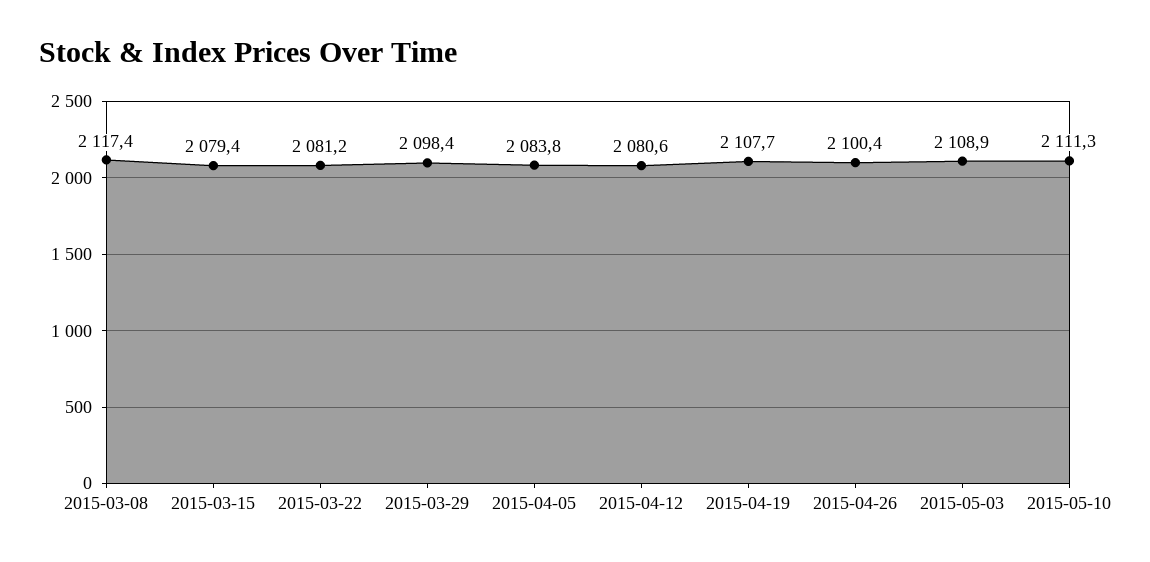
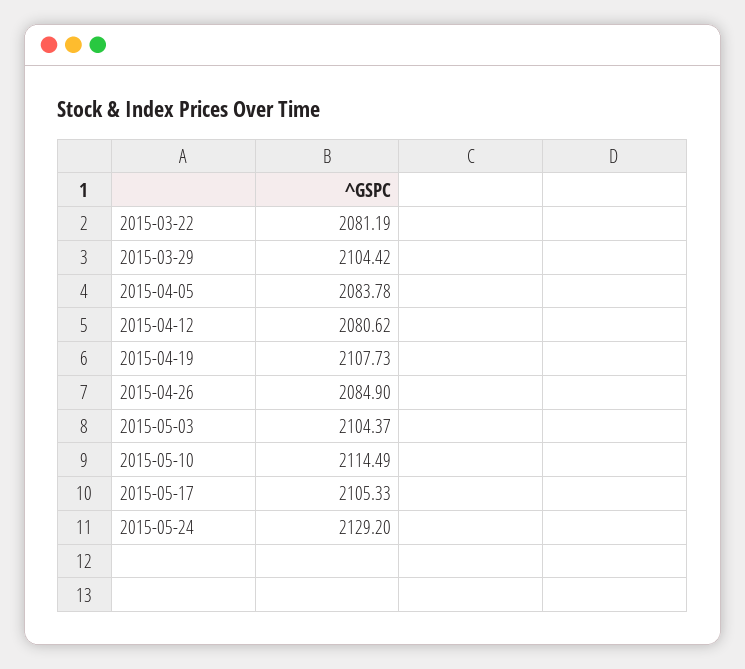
2015-03-08: 2117.4 -> none
2015-03-15: 2079.4 -> none
2015-03-29: 2098.4 -> 2104.42
2015-04-26: 2100.4 -> 2084.9
2015-05-03: 2108.9 -> 2104.37
2015-05-10: 2111.3 -> 2114.49
2015-05-17: none -> 2105.33
2015-05-24: none -> 2129.2

